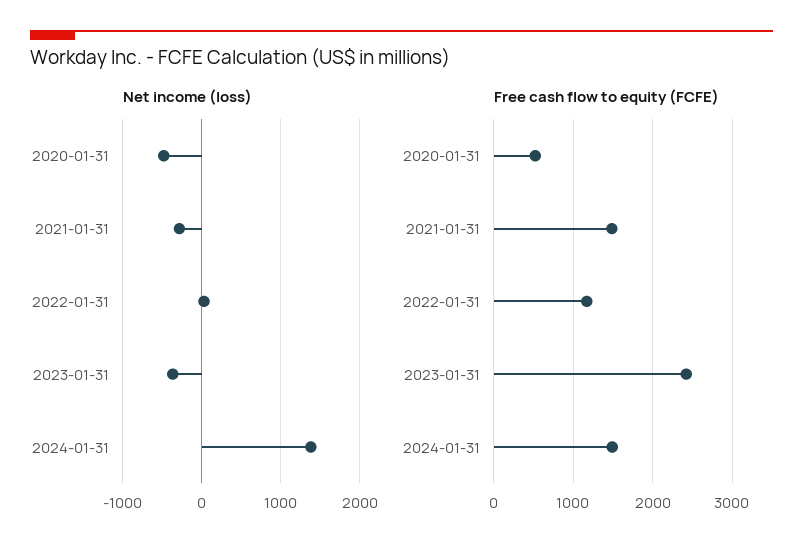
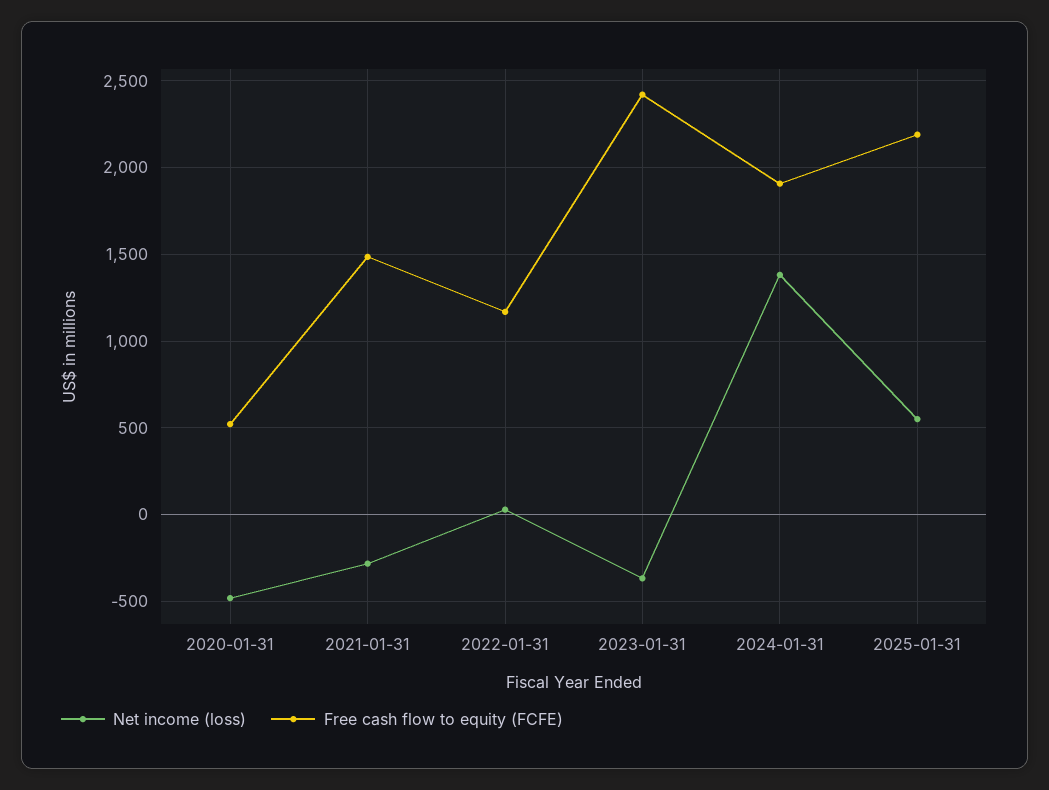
Free cash flow to equity (FCFE), 2024-01-31: 1500 -> 1900
Net income (loss), 2025-01-31: none -> 550
Free cash flow to equity (FCFE), 2025-01-31: none -> 2200

